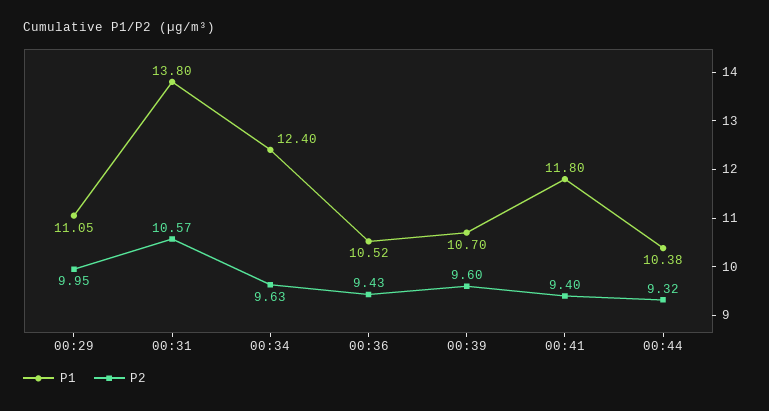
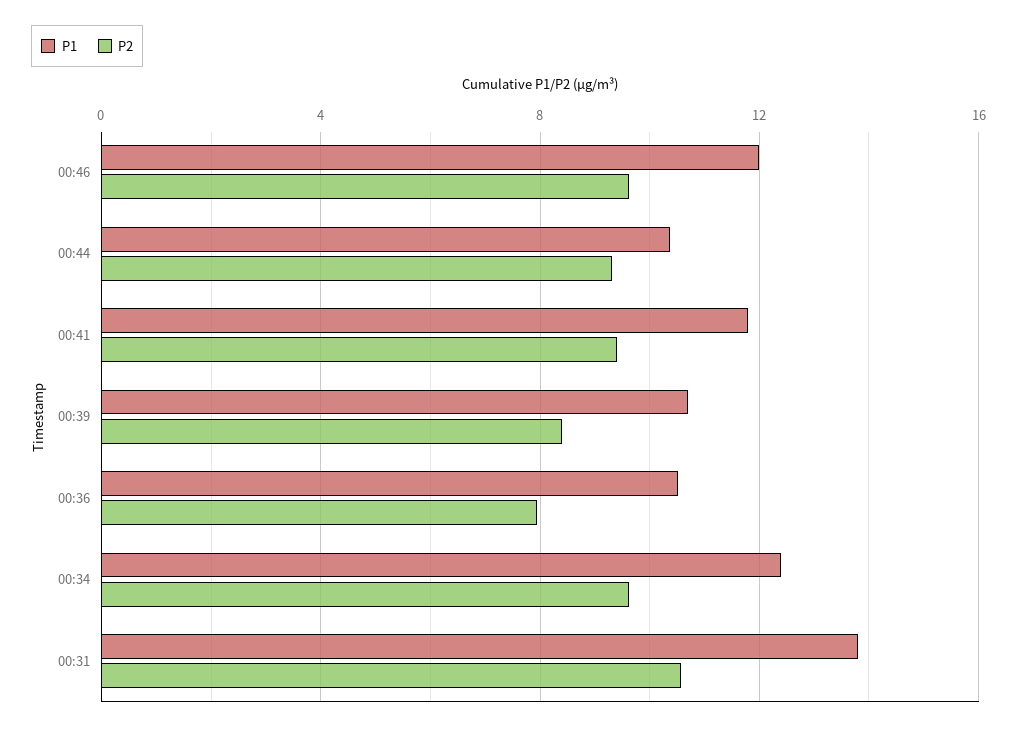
P1, 00:29: 11.05 -> none
P2, 00:29: 9.95 -> none
P2, 00:36: 9.43 -> 8
P2, 00:39: 9.6 -> 8.5
P1, 00:46: none -> 12
P2, 00:46: none -> 9.5

